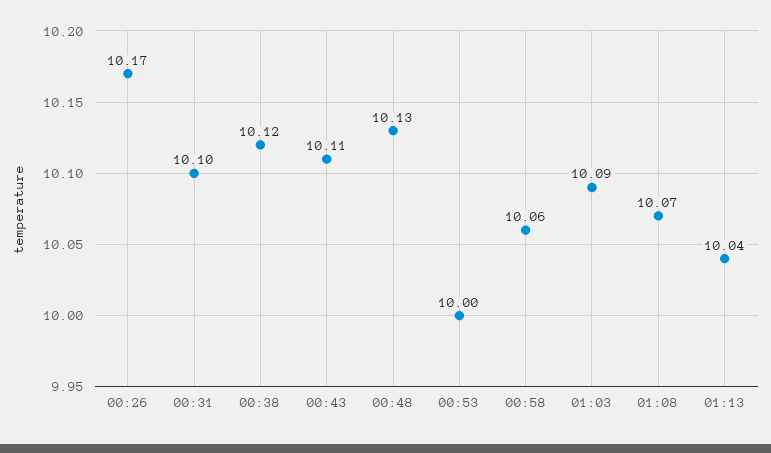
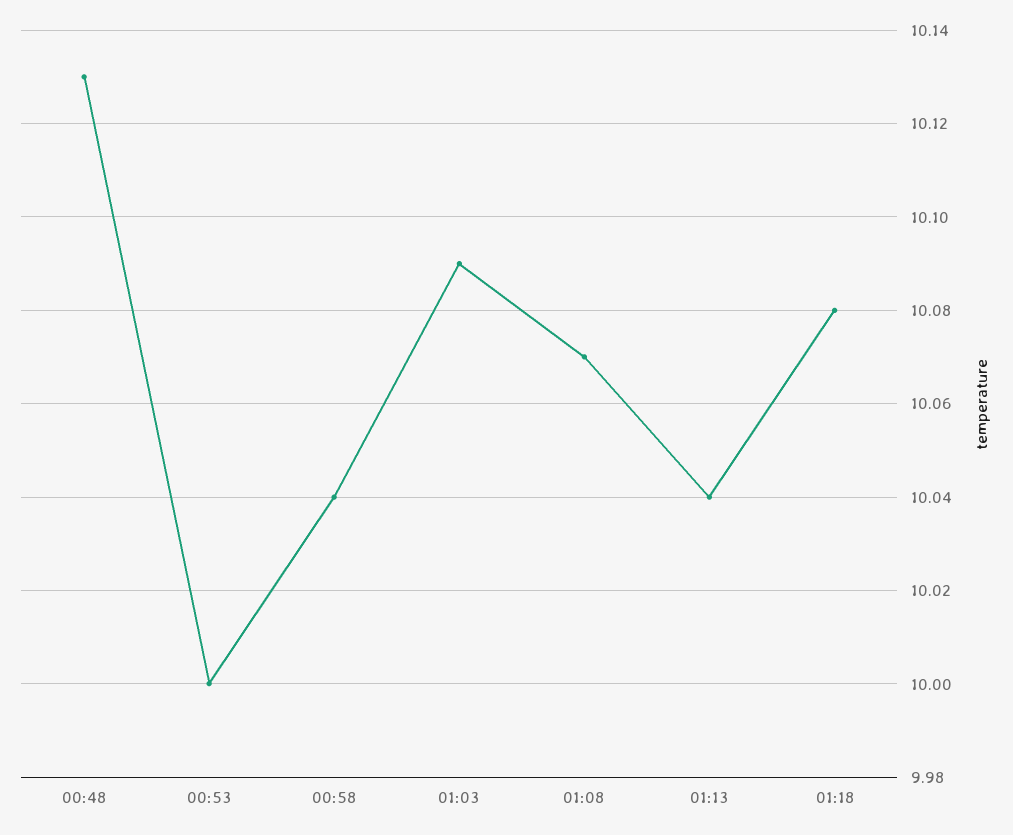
00:26: 10.17 -> none
00:31: 10.1 -> none
00:38: 10.12 -> none
00:43: 10.11 -> none
00:58: 10.06 -> 10.04
01:18: none -> 10.08

